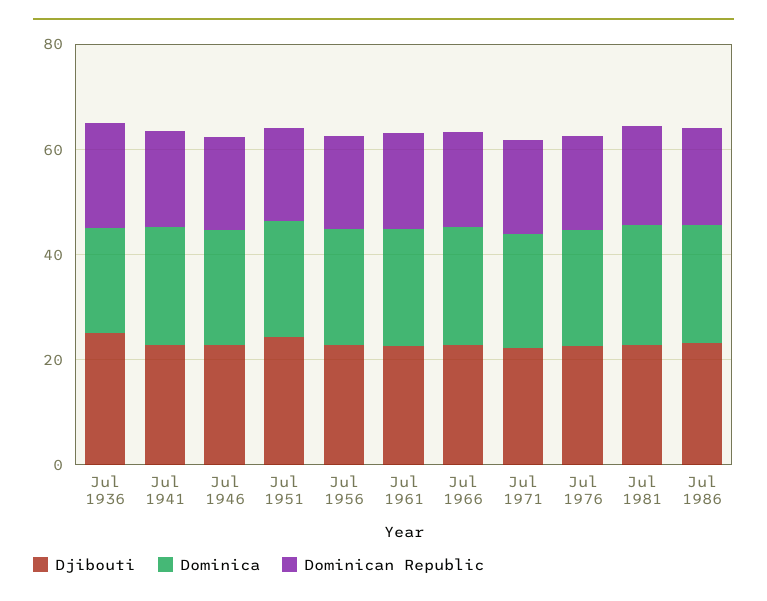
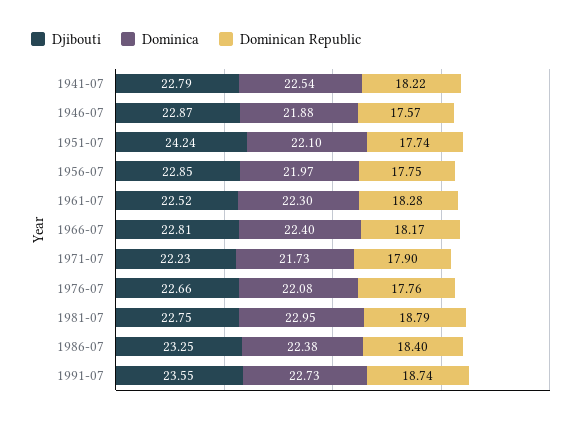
Djibouti, Jul 1936: 25 -> none
Dominica, Jul 1936: 20 -> none
Dominican Republic, Jul 1936: 20 -> none
Djibouti, 1991-07: none -> 23.55
Dominica, 1991-07: none -> 22.73
Dominican Republic, 1991-07: none -> 18.74

